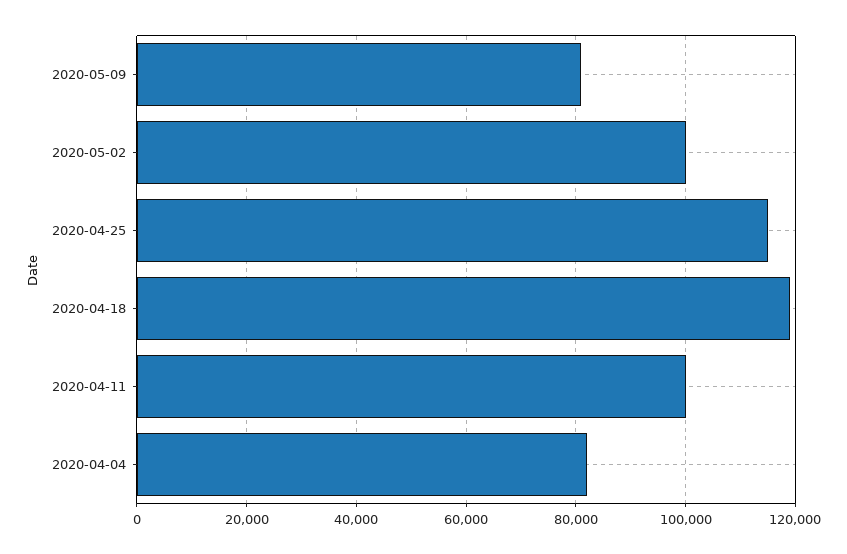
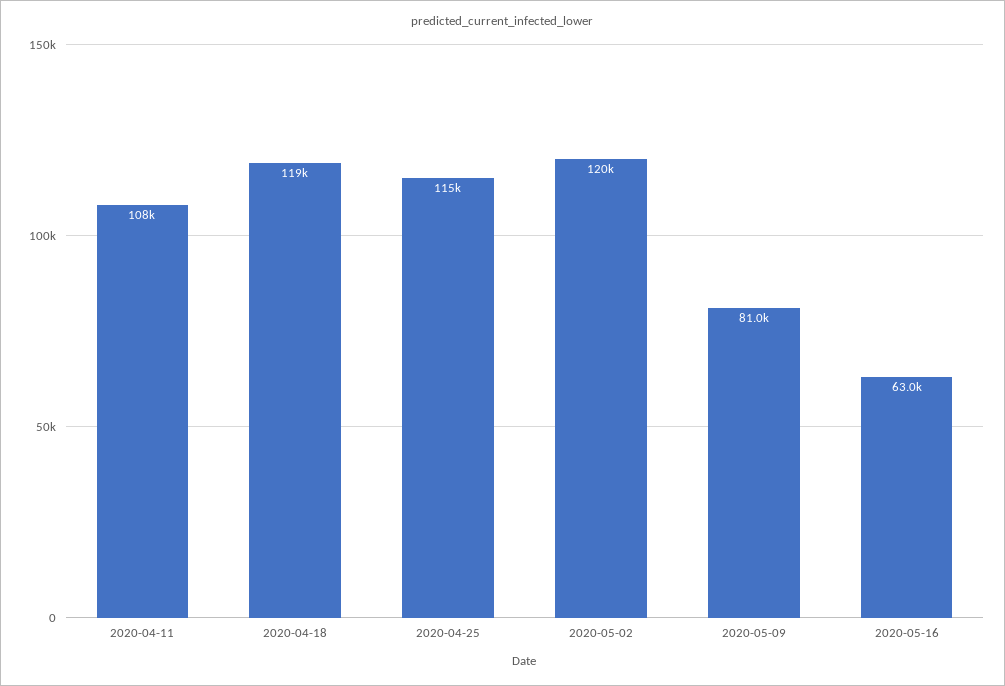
2020-05-02: 100000 -> 120000
2020-04-11: 100000 -> 108000
2020-04-04: 82000 -> none
2020-05-16: none -> 63000

